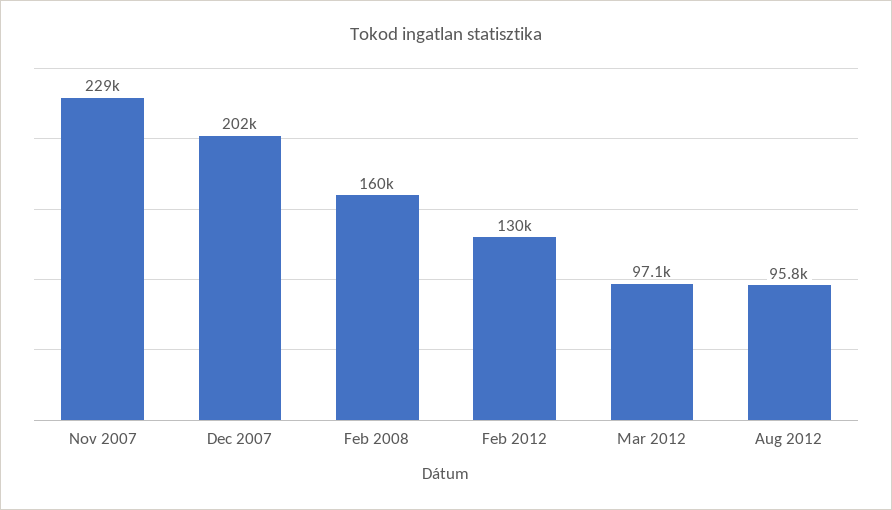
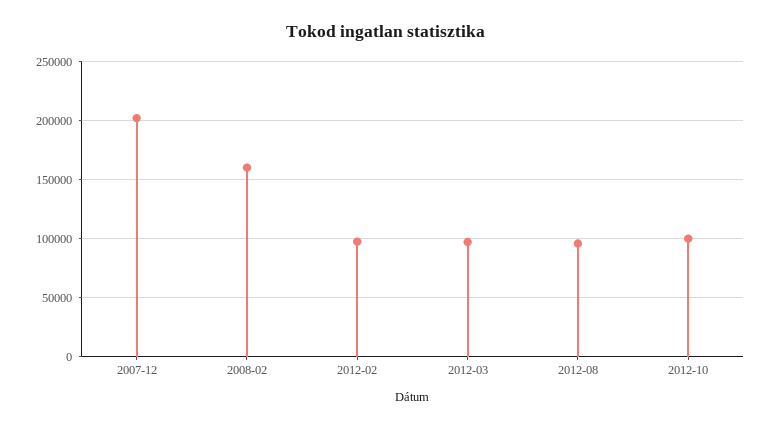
Nov 2007: 229000 -> none
Feb 2012: 130000 -> 100000
2012-10: none -> 100000

